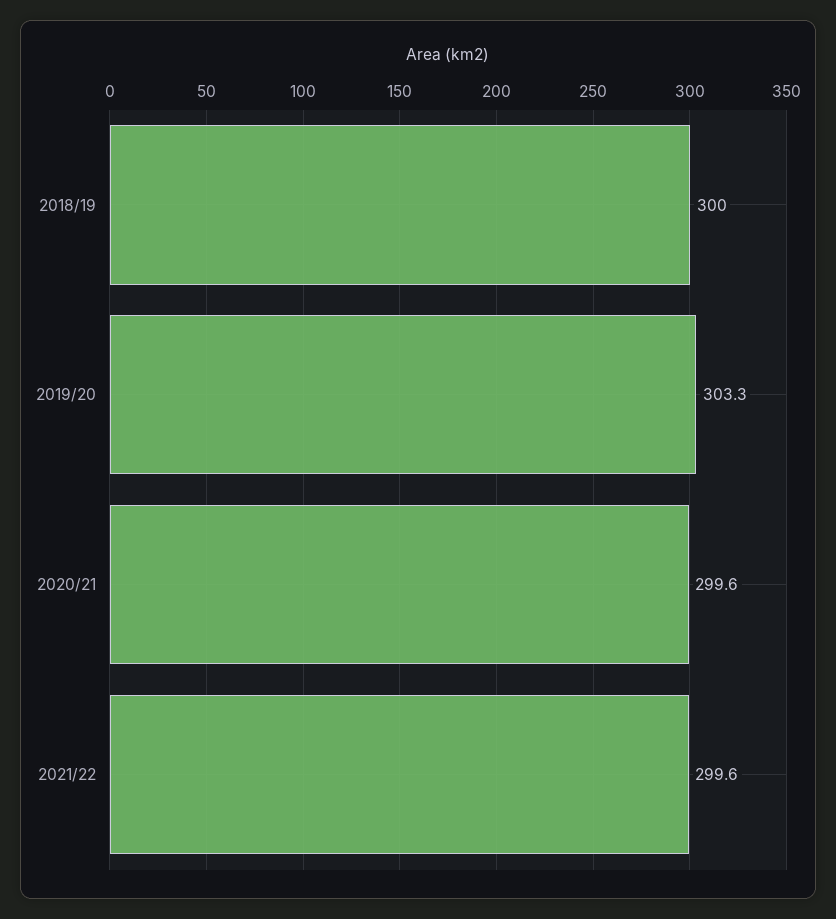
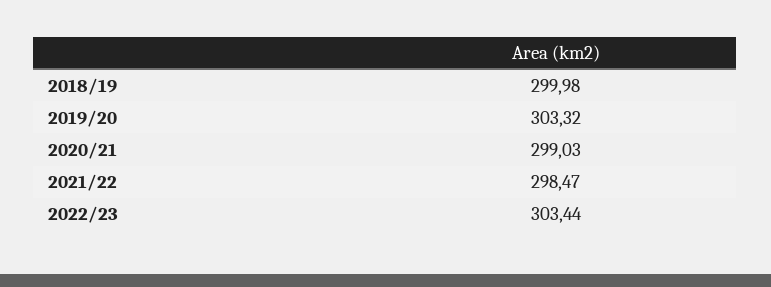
2020/21: 299.6 -> 299.03
2021/22: 299.6 -> 298.47
2022/23: none -> 303.44

